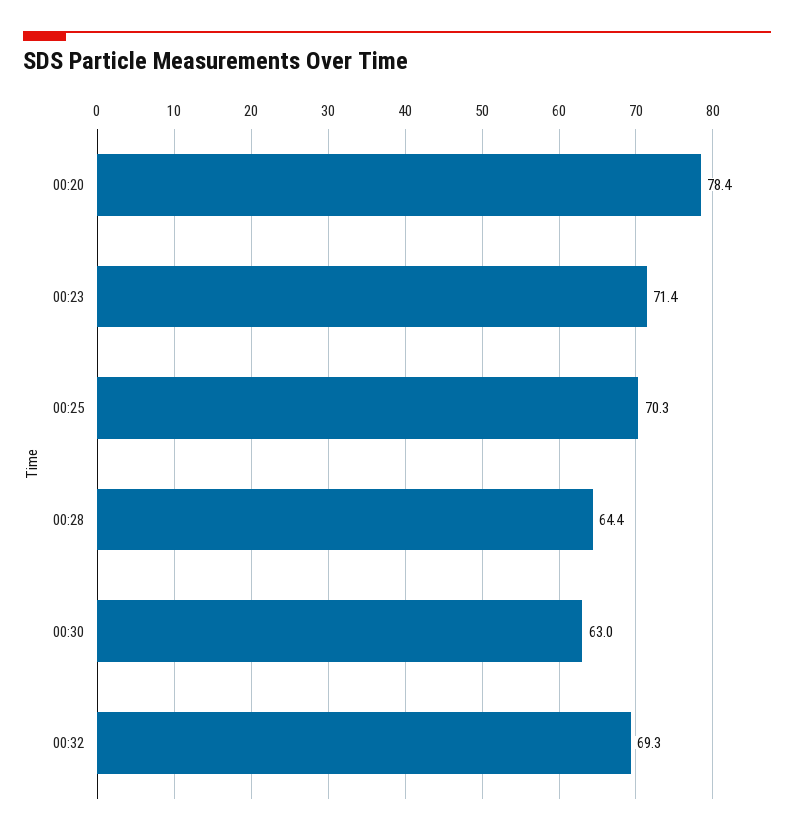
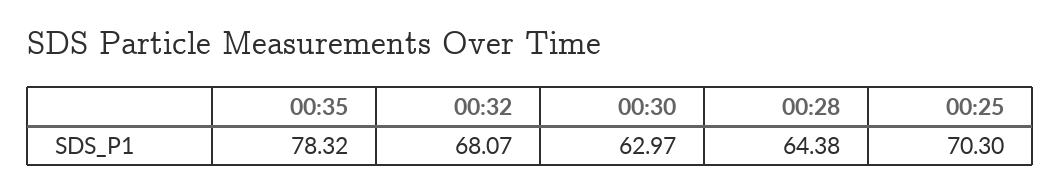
00:20: 78.4 -> none
00:23: 71.4 -> none
00:32: 69.3 -> 68.07
00:35: none -> 78.32

